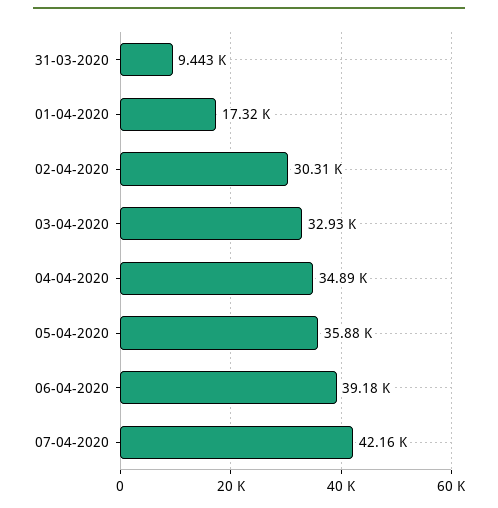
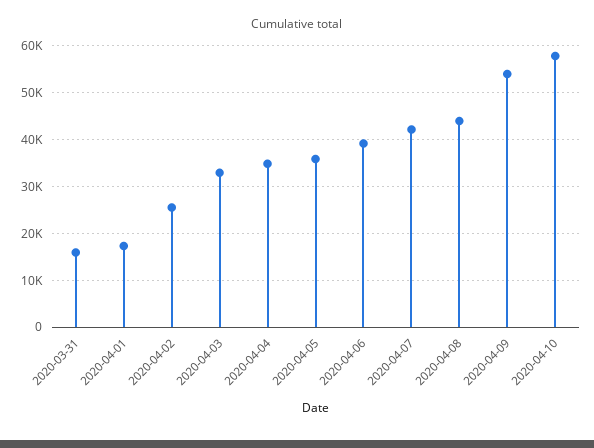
31-03-2020: 9443 -> 16000
02-04-2020: 30310 -> 26000
2020-04-08: none -> 44000
2020-04-09: none -> 54000
2020-04-10: none -> 58000

